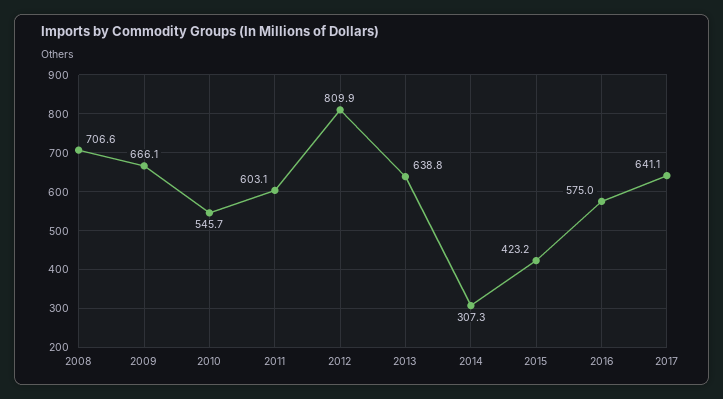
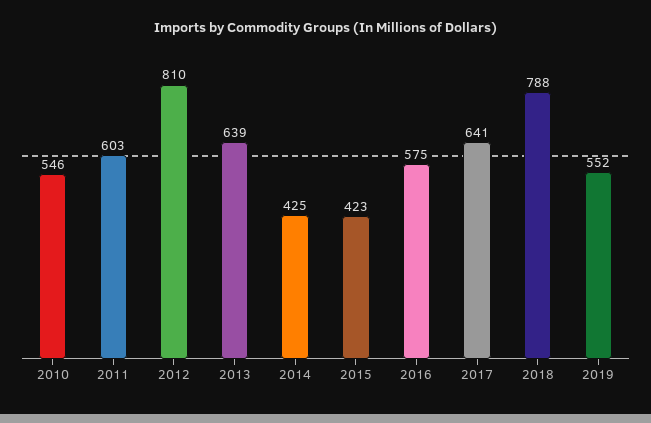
2008: 706.6 -> none
2009: 666.1 -> none
2014: 307.3 -> 425
2018: none -> 788
2019: none -> 552

